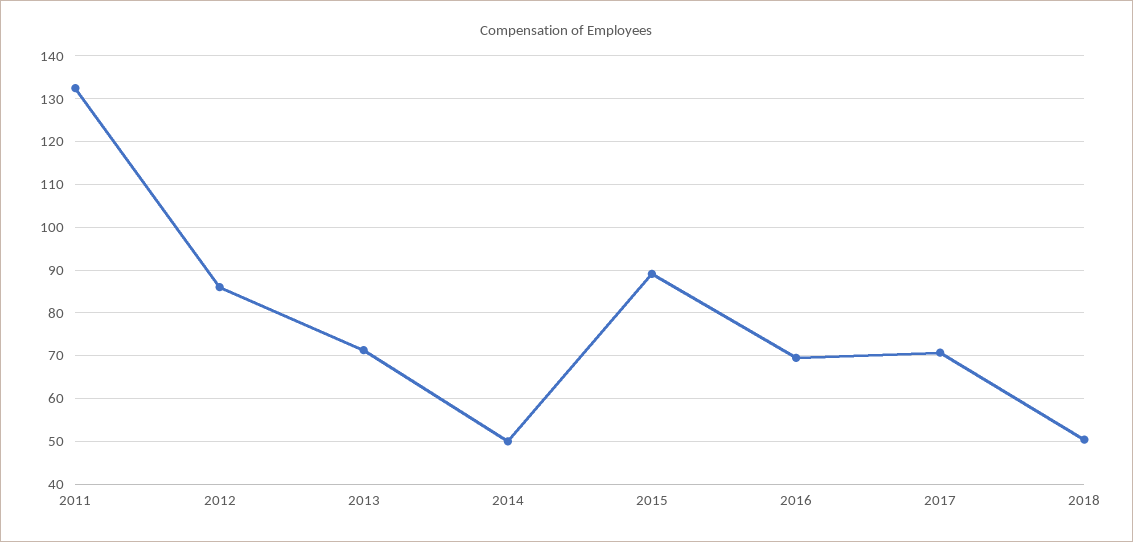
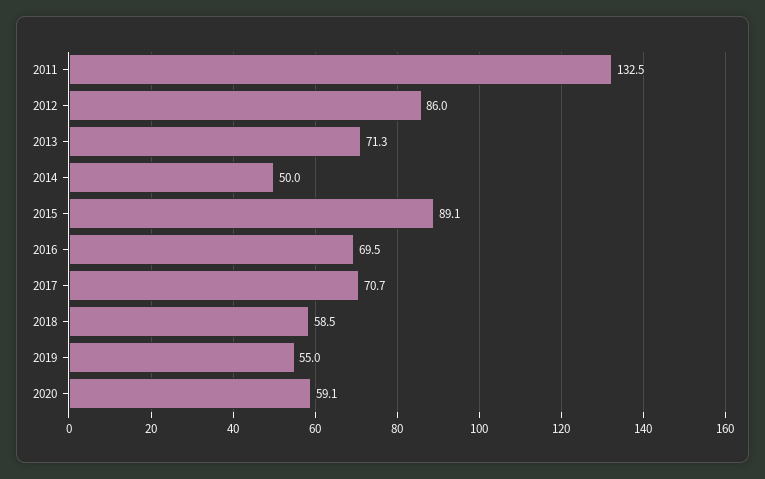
2018: 50 -> 58.5
2019: none -> 55
2020: none -> 59.1

